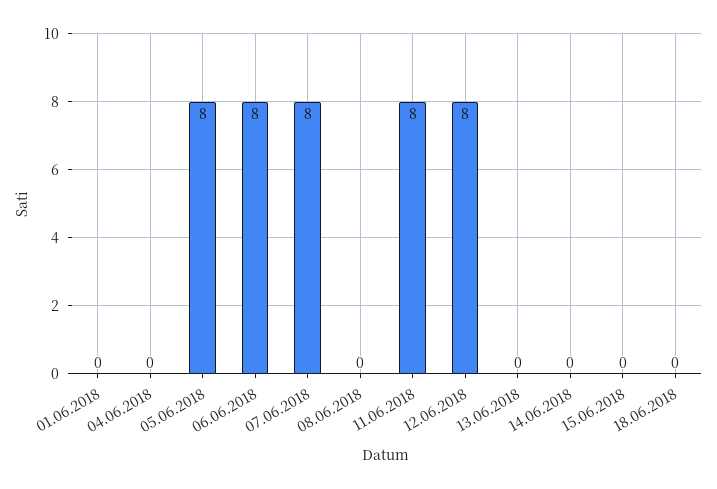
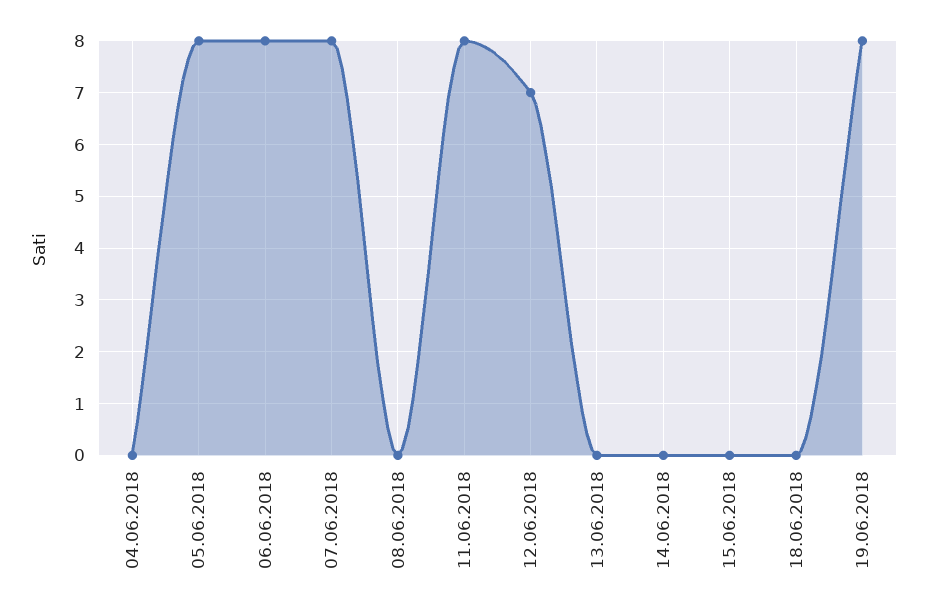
01.06.2018: 0 -> none
12.06.2018: 8 -> 7
19.06.2018: none -> 8

